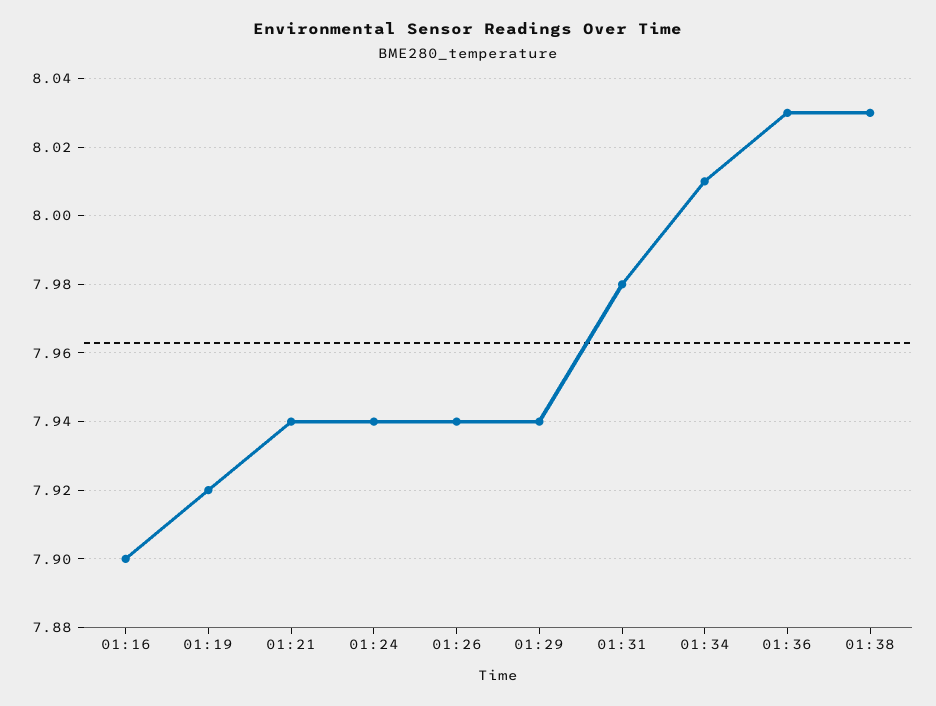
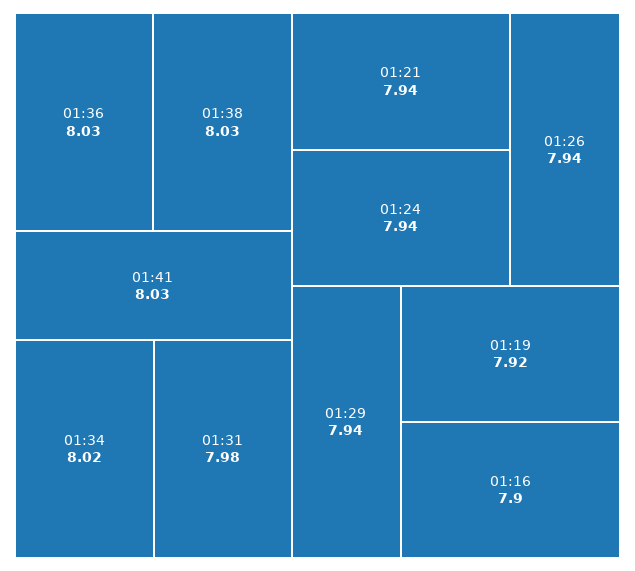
01:34: 8.01 -> 8.02
01:41: none -> 8.03

